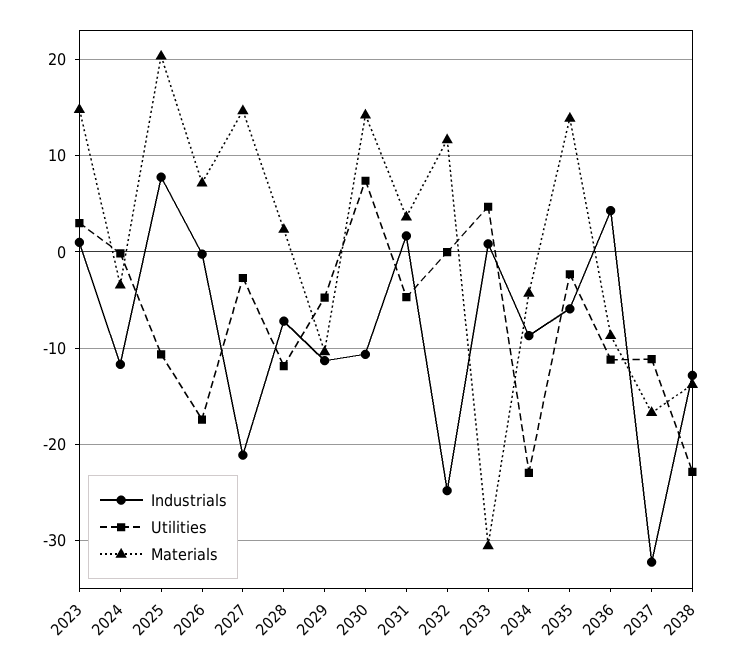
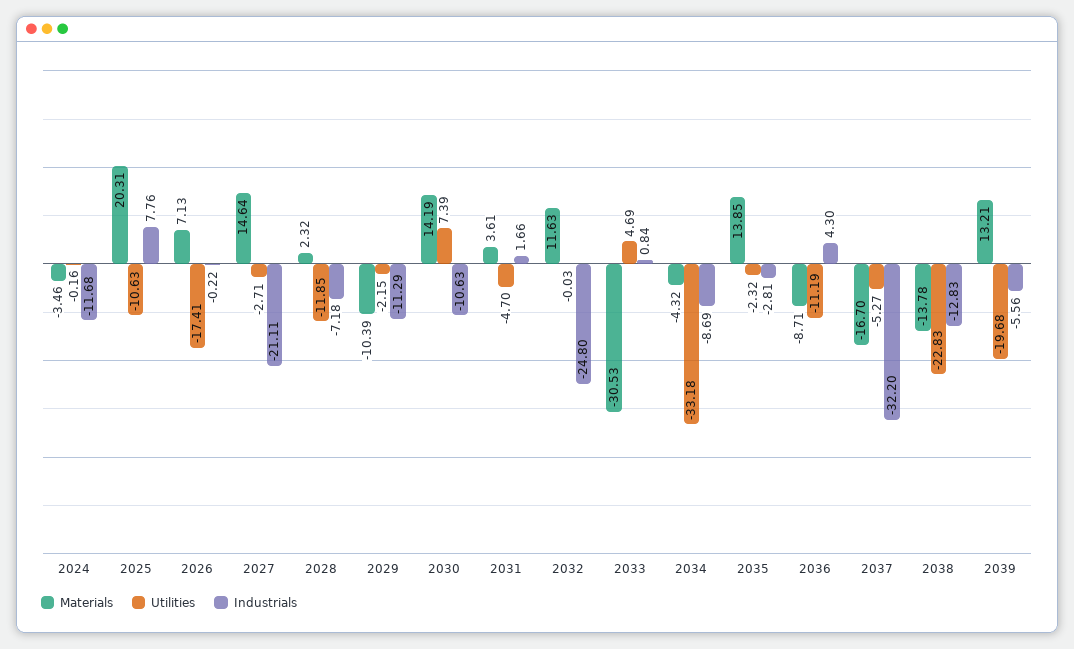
Industrials, 2023: 1 -> none
Utilities, 2023: 3 -> none
Materials, 2023: 15 -> none
Utilities, 2029: -5 -> -2.15
Utilities, 2034: -23 -> -33.18
Industrials, 2035: -6 -> -2.81
Utilities, 2037: -11 -> -5.27
Materials, 2039: none -> 13.21
Utilities, 2039: none -> -19.68
Industrials, 2039: none -> -5.56

